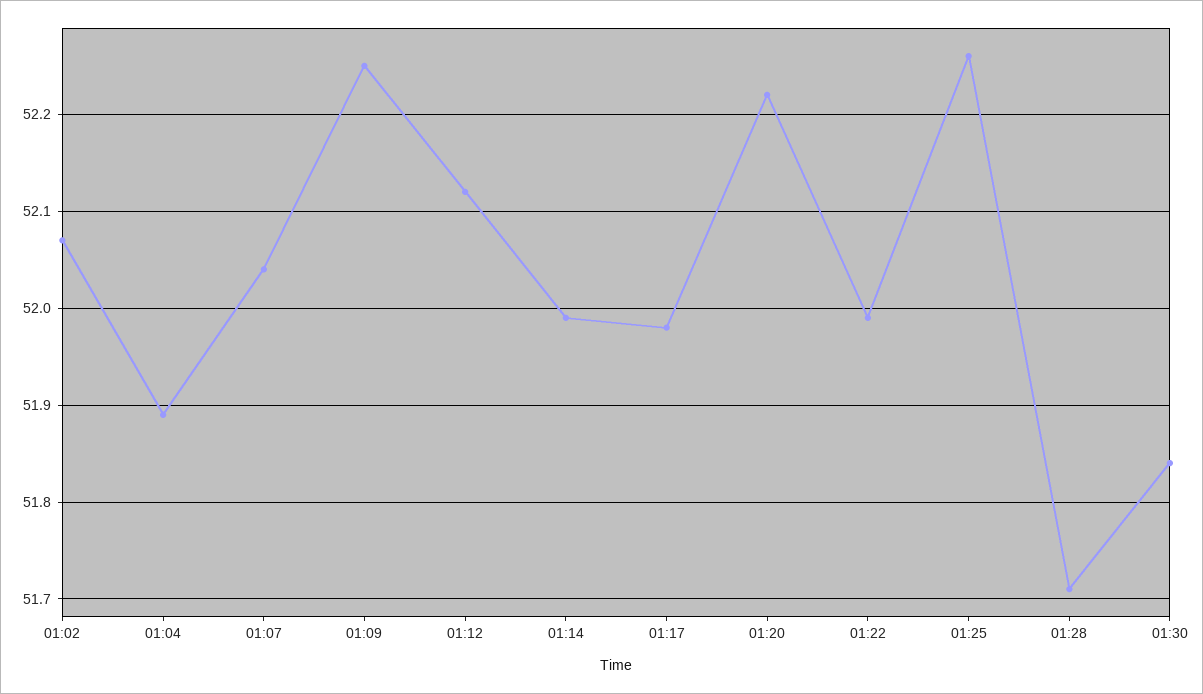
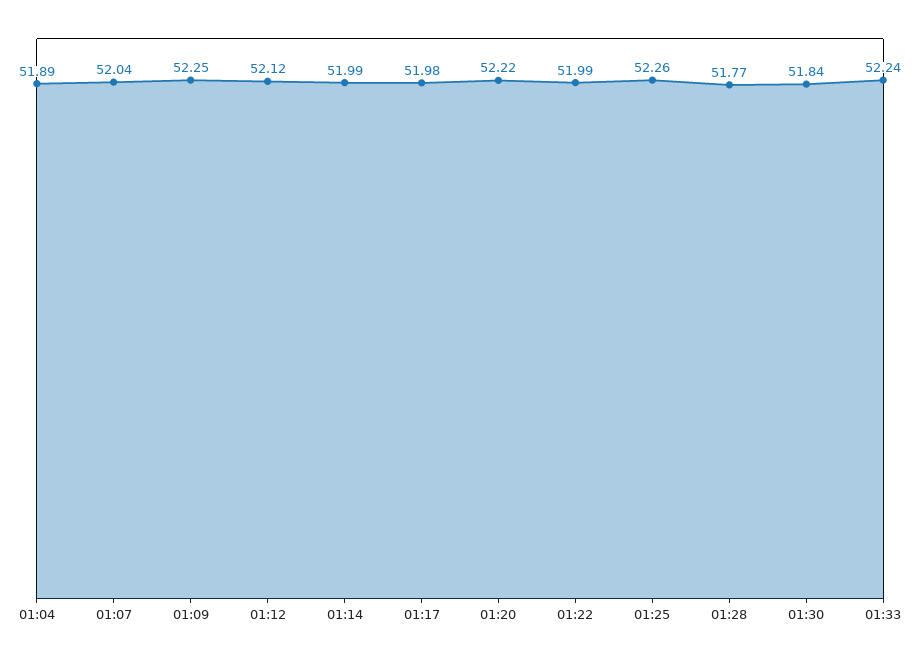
01:02: 52.07 -> none
01:28: 51.71 -> 51.77
01:33: none -> 52.24

